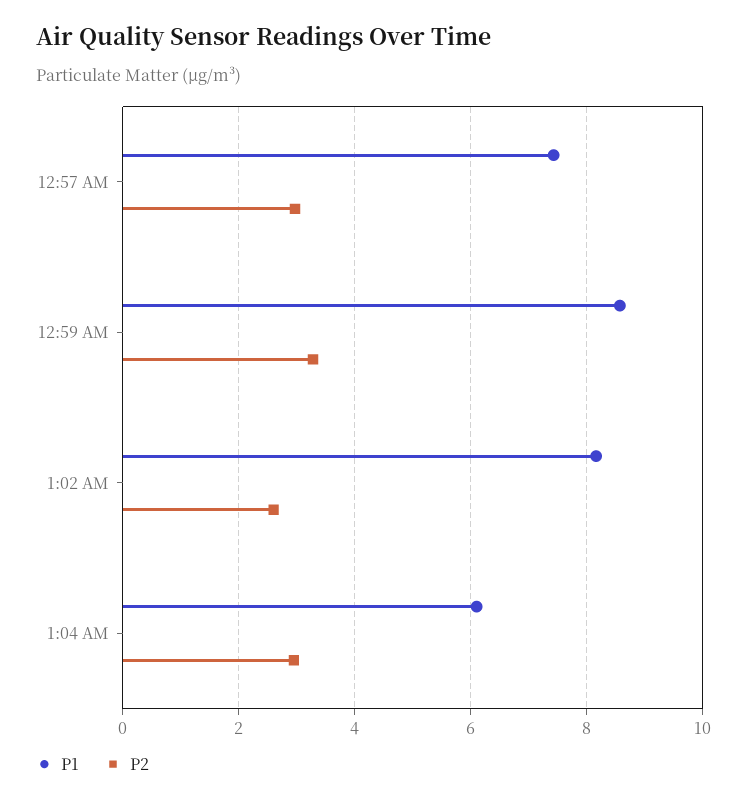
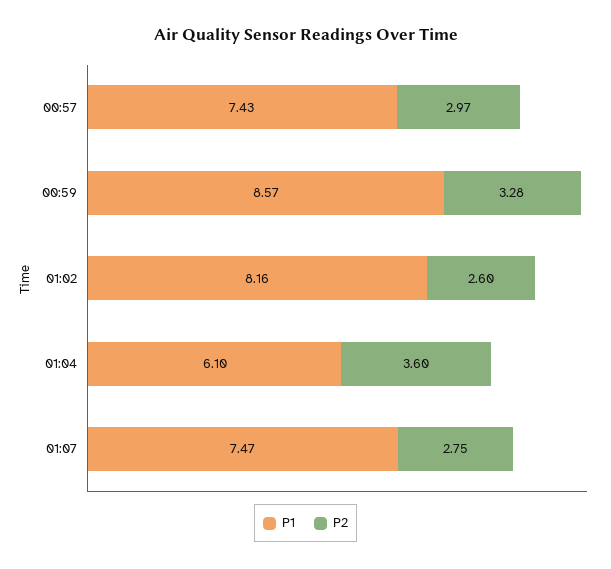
P2, 1:04 AM: 3 -> 3.6
P1, 01:07: none -> 7.47
P2, 01:07: none -> 2.75

